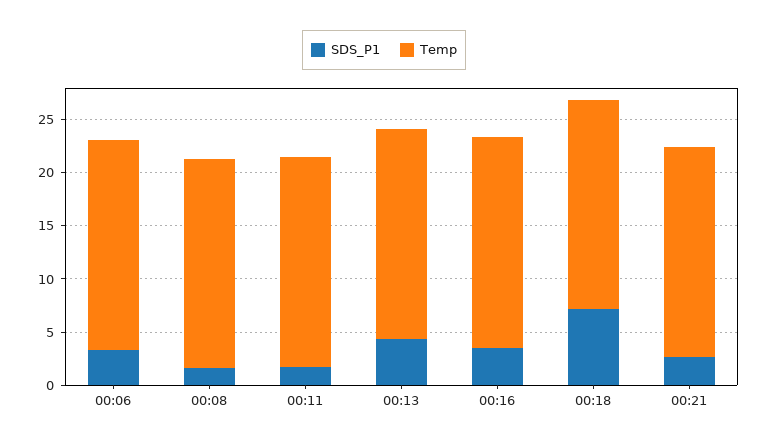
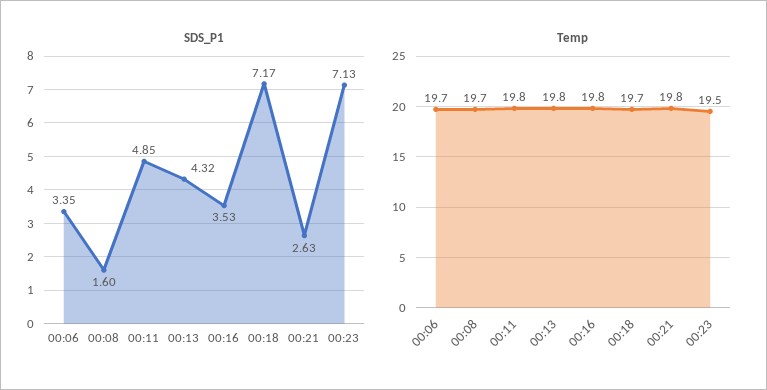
SDS_P1, 00:11: 2 -> 4.85
SDS_P1, 00:23: none -> 7.13
Temp, 00:23: none -> 19.5

